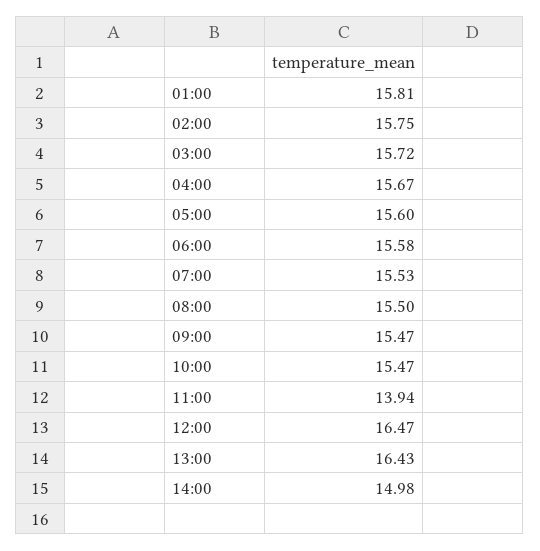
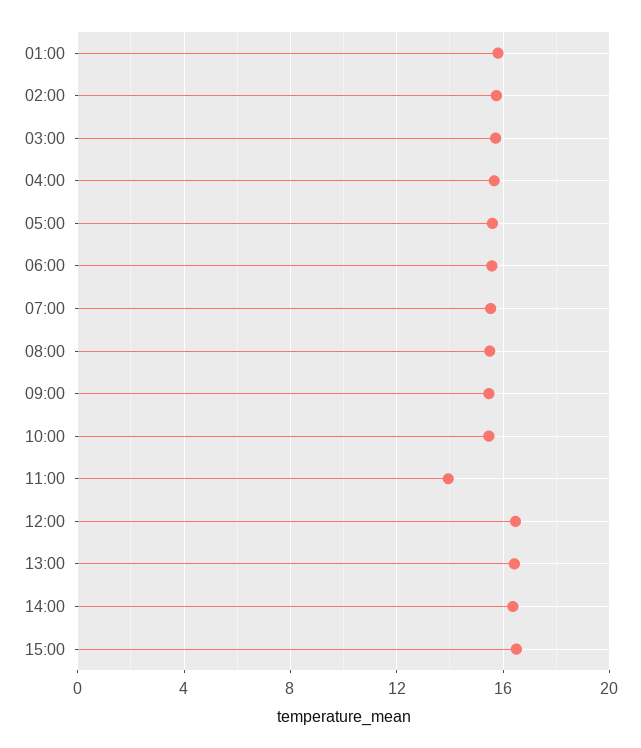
14:00: 14.98 -> 16.5
15:00: none -> 16.5

